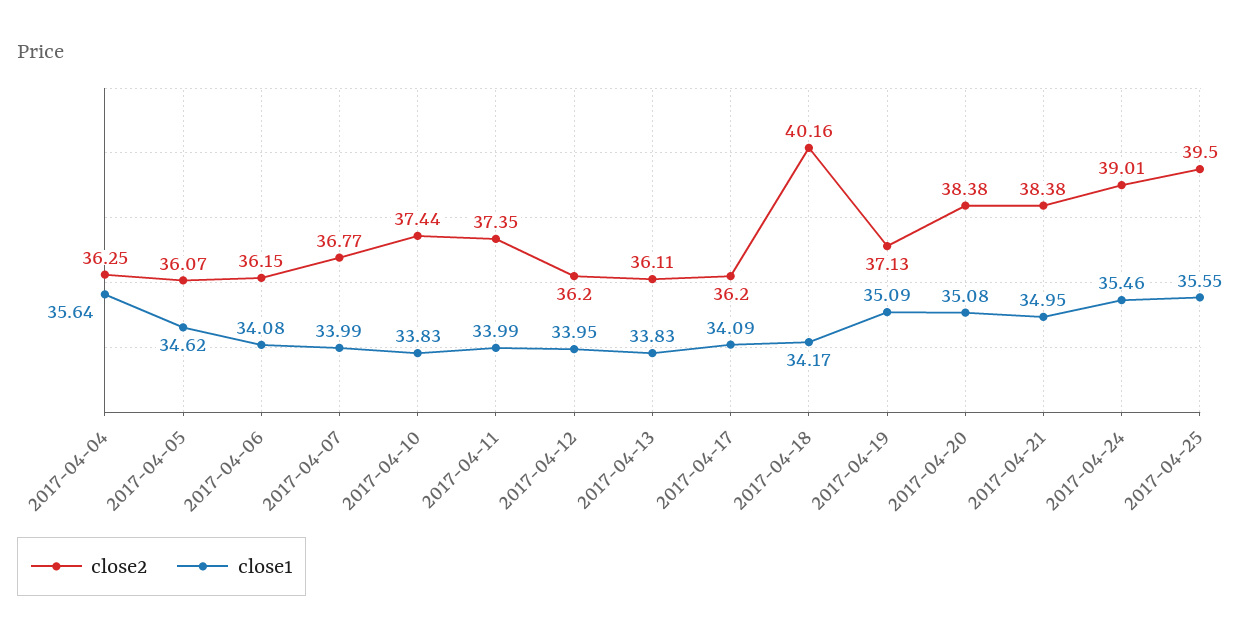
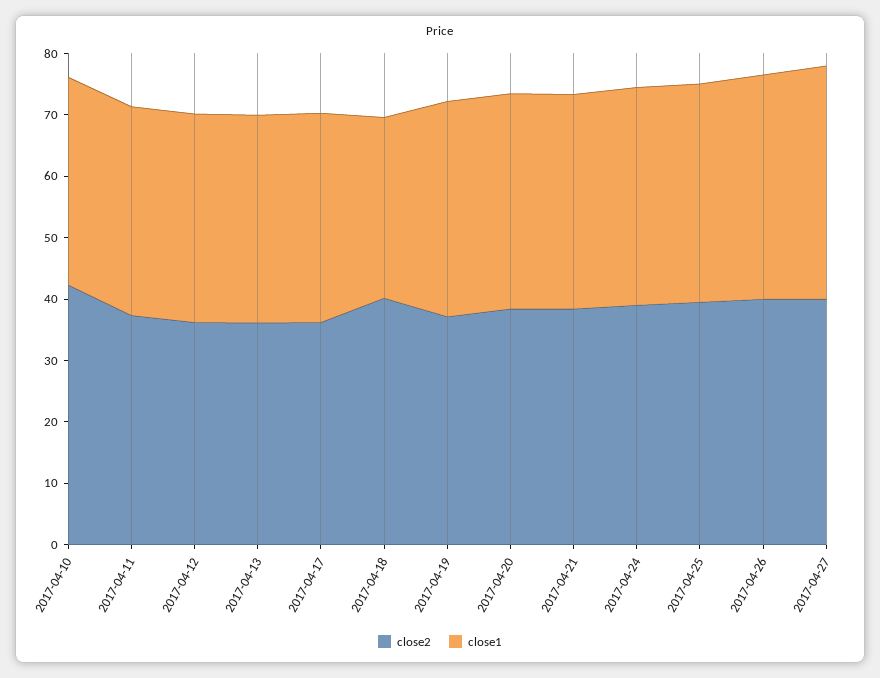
close2, 2017-04-04: 36.25 -> none
close1, 2017-04-04: 35.64 -> none
close2, 2017-04-05: 36.07 -> none
close1, 2017-04-05: 34.62 -> none
close2, 2017-04-06: 36.15 -> none
close1, 2017-04-06: 34.08 -> none
close2, 2017-04-07: 36.77 -> none
close1, 2017-04-07: 33.99 -> none
close2, 2017-04-10: 37.44 -> 42
close1, 2017-04-18: 34.17 -> 30
close2, 2017-04-26: none -> 40
close1, 2017-04-26: none -> 36
close2, 2017-04-27: none -> 40
close1, 2017-04-27: none -> 38

